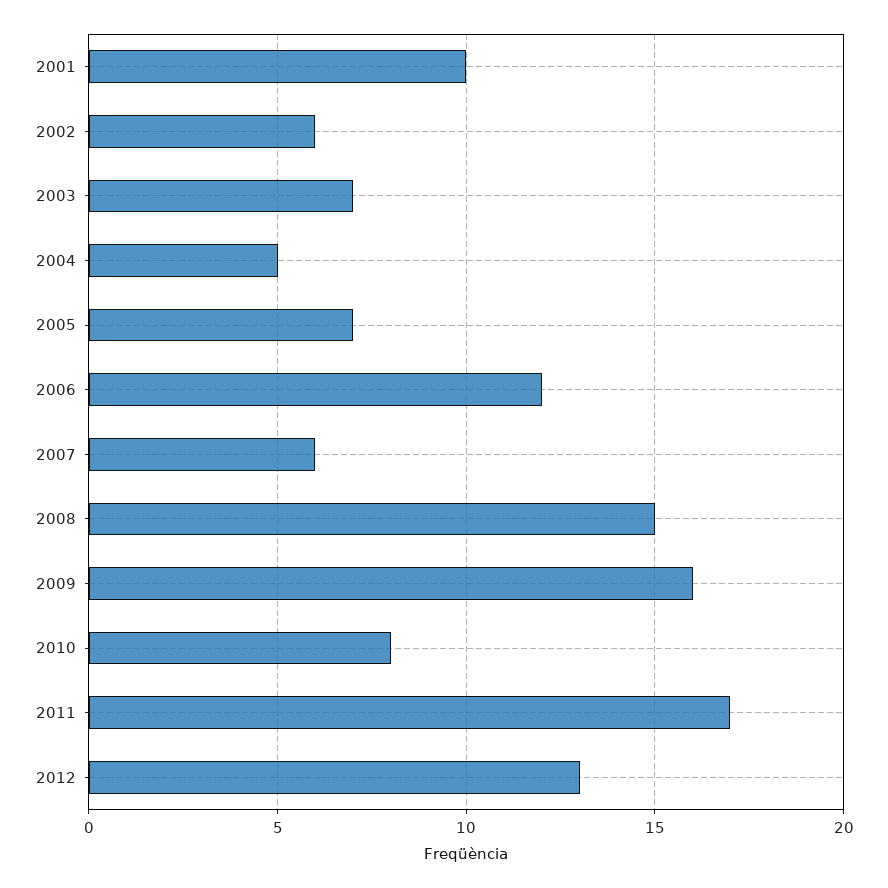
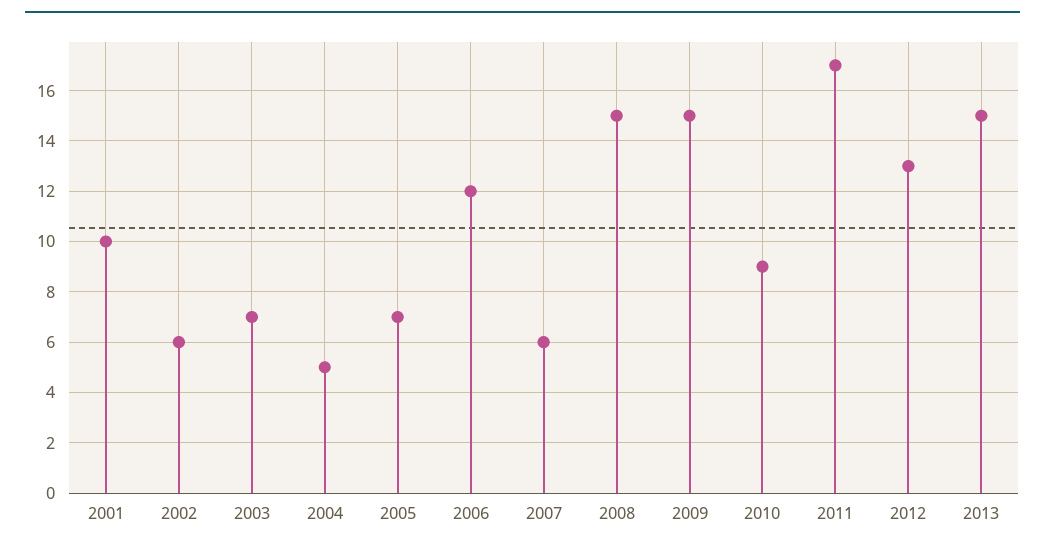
2009: 16 -> 15
2010: 8 -> 9
2013: none -> 15

